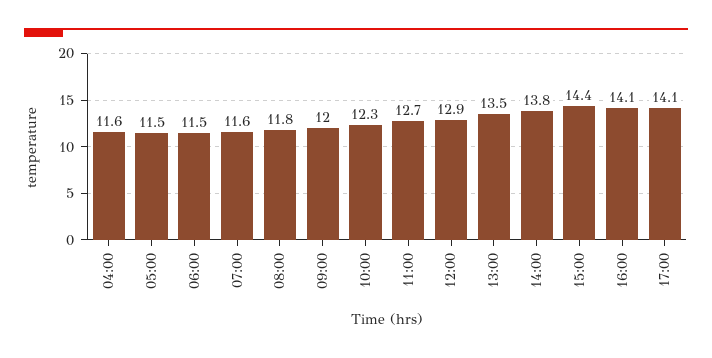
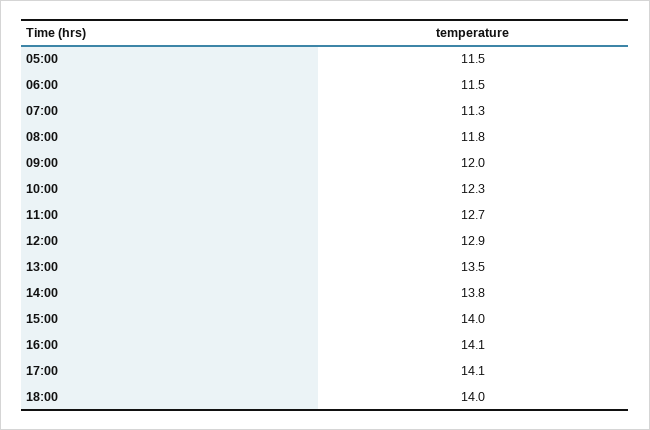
04:00: 11.6 -> none
07:00: 11.6 -> 11.3
15:00: 14.4 -> 14
18:00: none -> 14

